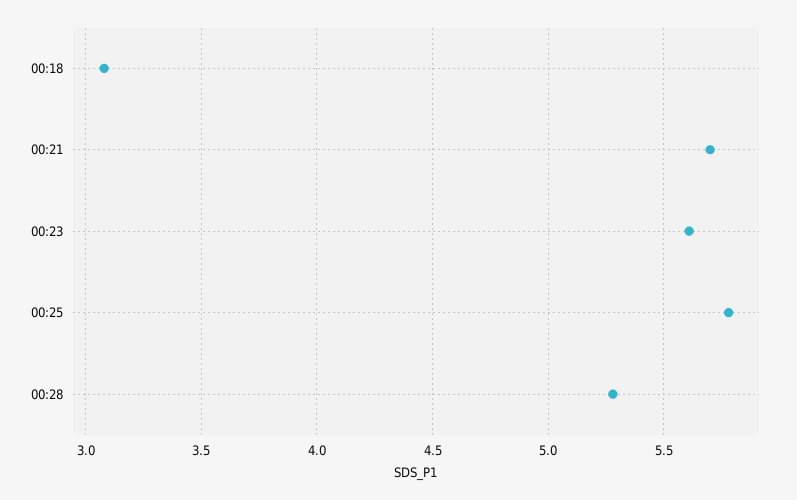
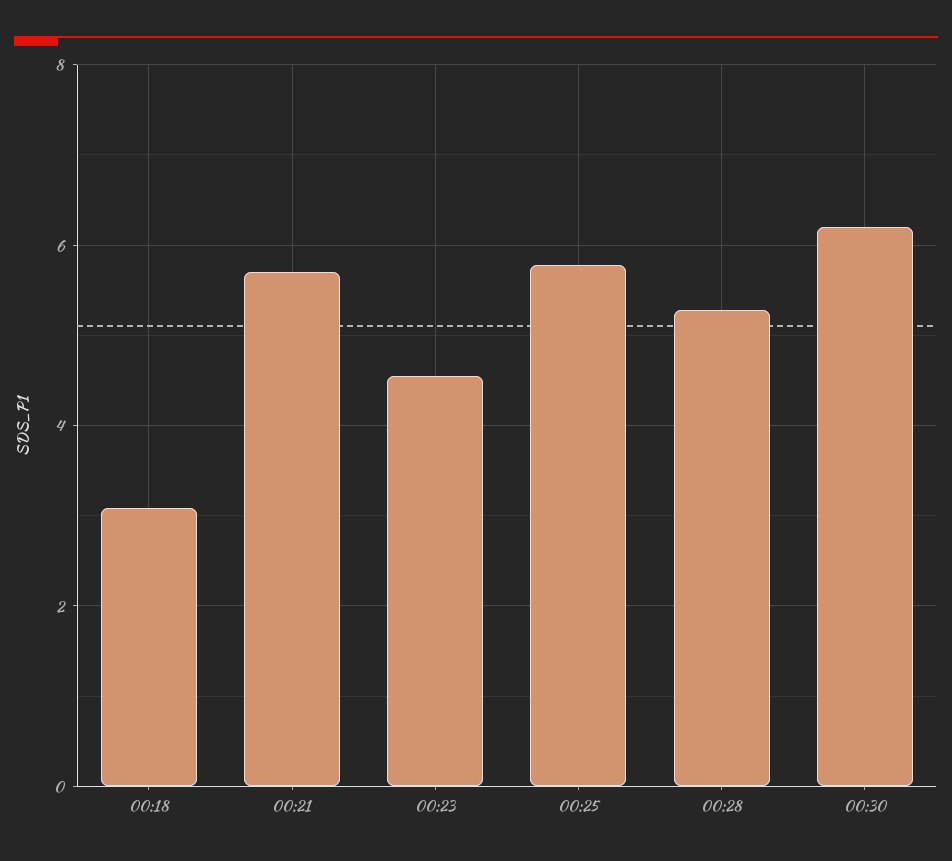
00:23: 5.6 -> 4.6
00:30: none -> 6.2

